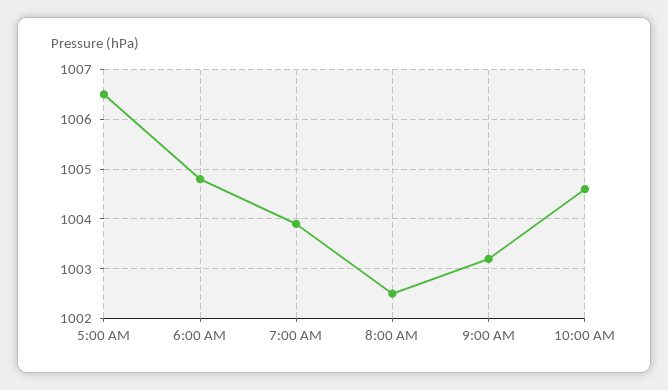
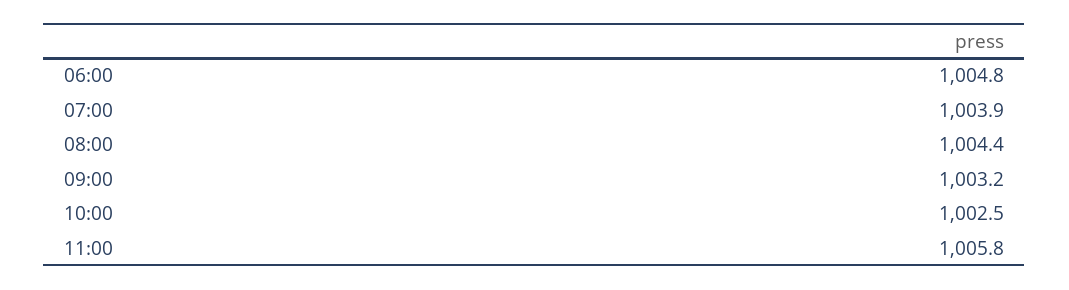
5:00 AM: 1006.5 -> none
8:00 AM: 1002.5 -> 1004.4
10:00 AM: 1004.5 -> 1002.5
11:00: none -> 1005.8

